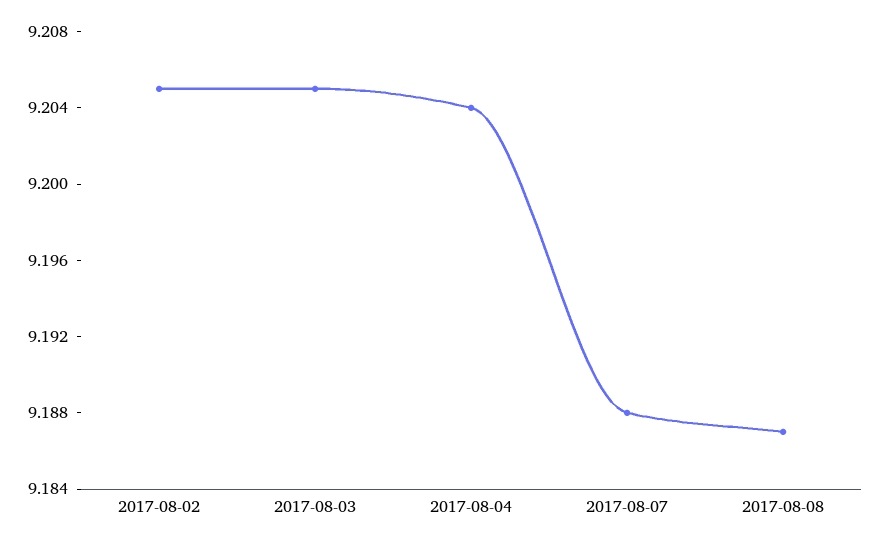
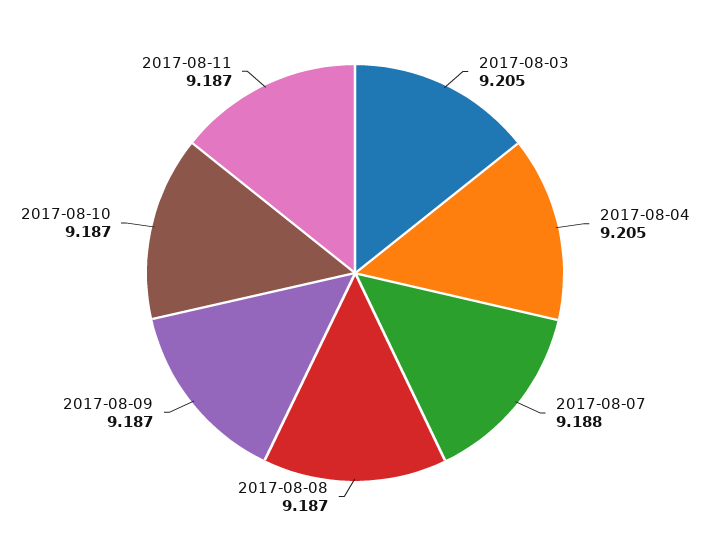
2017-08-02: 9.205 -> none
2017-08-04: 9.204 -> 9.205
2017-08-09: none -> 9.187
2017-08-10: none -> 9.187
2017-08-11: none -> 9.187

